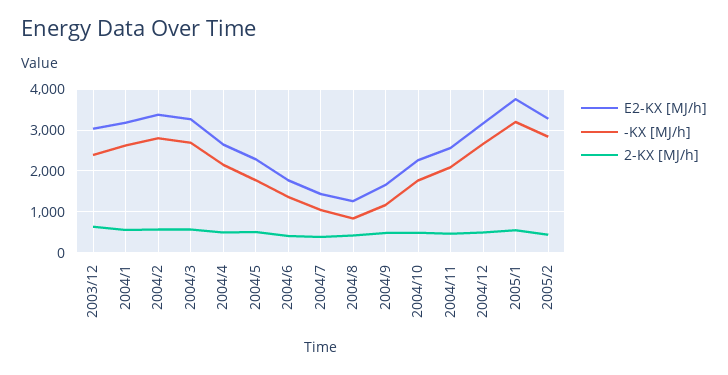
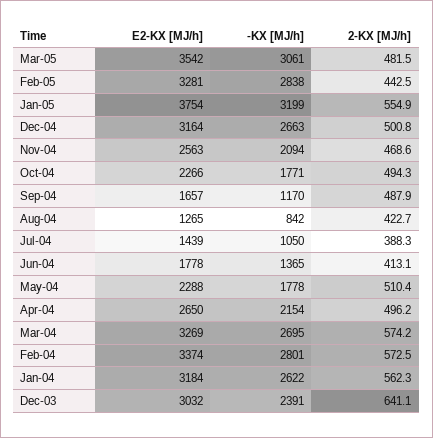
E2-KX [MJ/h], Mar-05: none -> 3542
-KX [MJ/h], Mar-05: none -> 3061
2-KX [MJ/h], Mar-05: none -> 481.5

